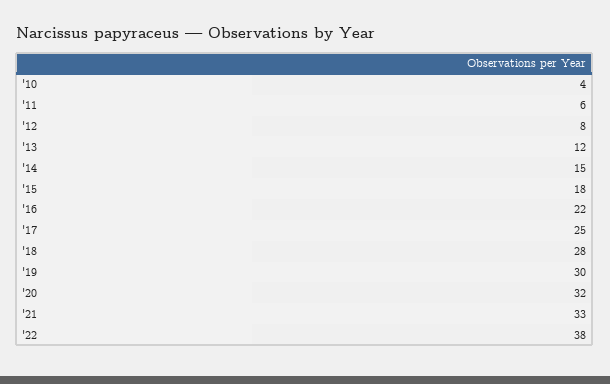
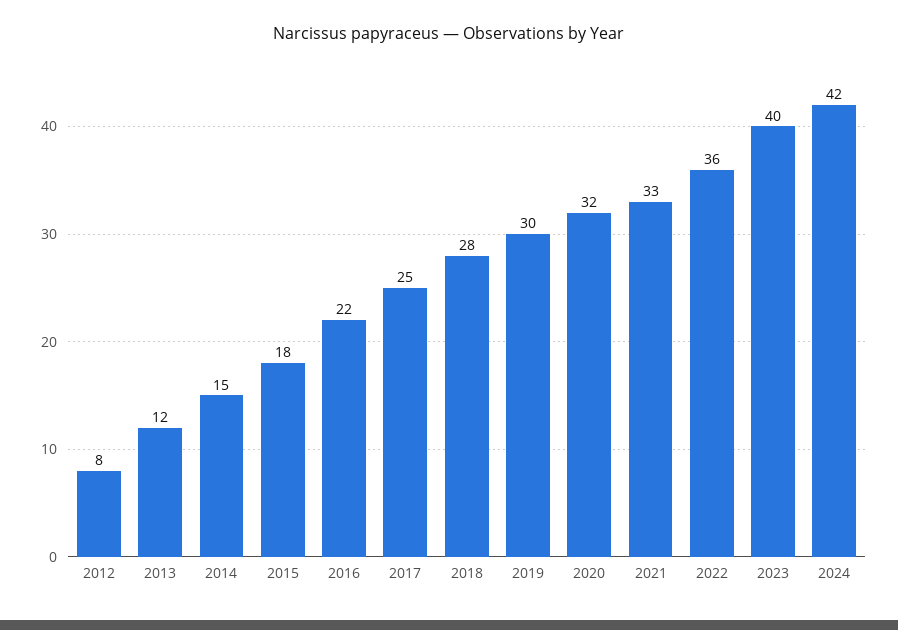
'10: 4 -> none
'11: 6 -> none
'22: 38 -> 36
2023: none -> 40
2024: none -> 42

